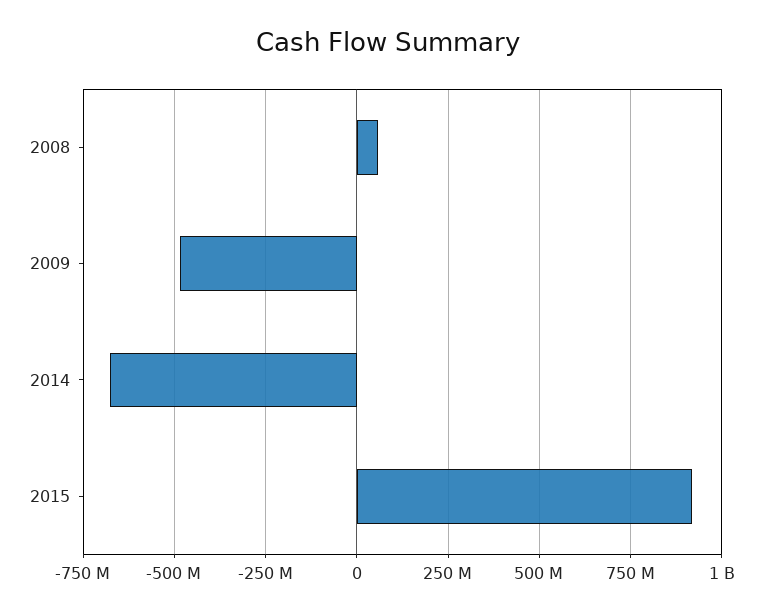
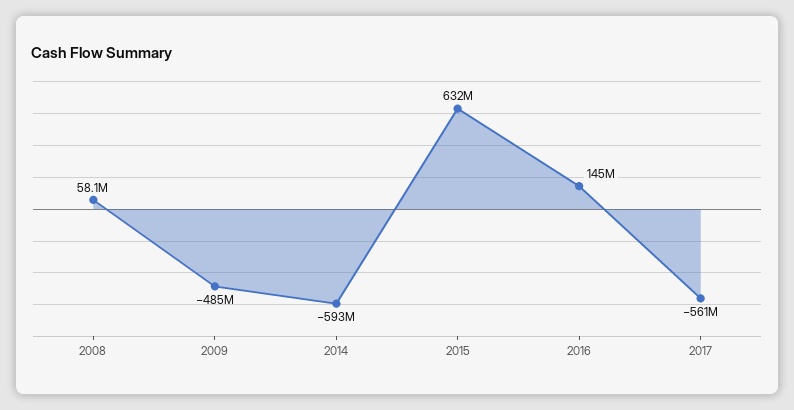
2014: -675000000 -> -593000000
2015: 925000000 -> 632000000
2016: none -> 145000000
2017: none -> -561000000

